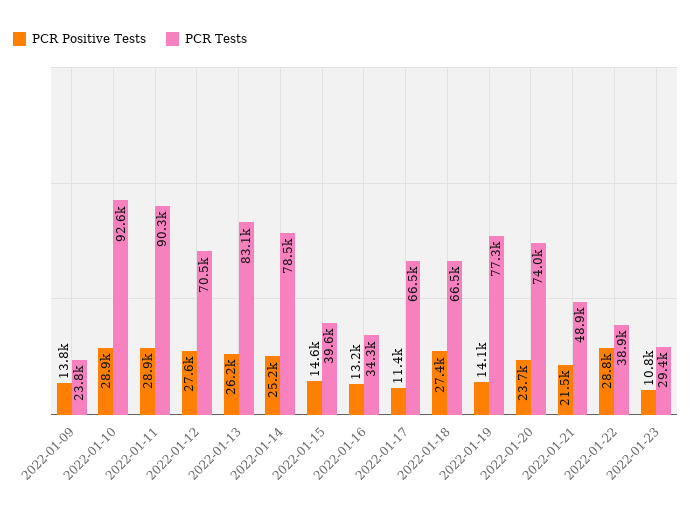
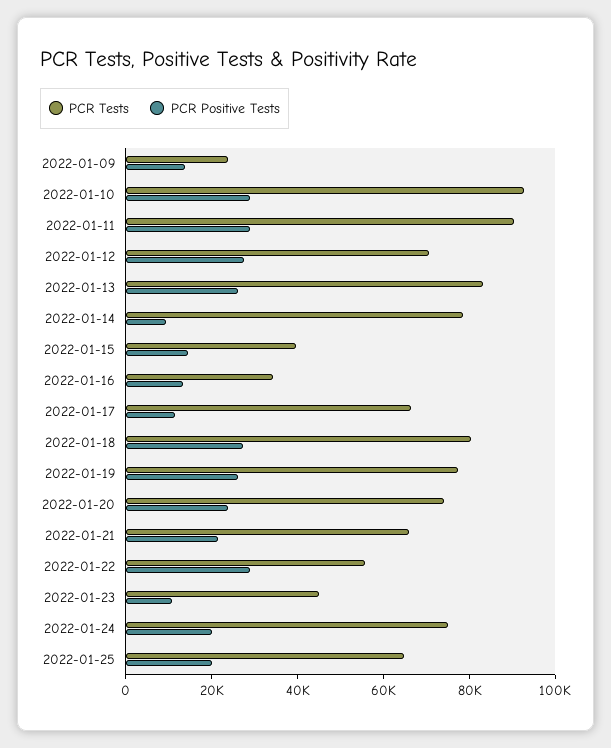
PCR Positive Tests, 2022-01-14: 25200 -> 10000
PCR Tests, 2022-01-18: 66500 -> 80000
PCR Positive Tests, 2022-01-19: 14100 -> 25000
PCR Tests, 2022-01-21: 48900 -> 65000
PCR Tests, 2022-01-22: 38900 -> 55000
PCR Tests, 2022-01-23: 29400 -> 45000
PCR Tests, 2022-01-24: none -> 75000
PCR Positive Tests, 2022-01-24: none -> 20000
PCR Tests, 2022-01-25: none -> 65000
PCR Positive Tests, 2022-01-25: none -> 20000

